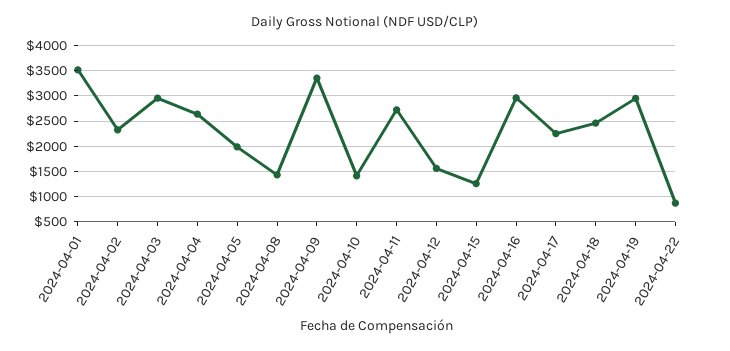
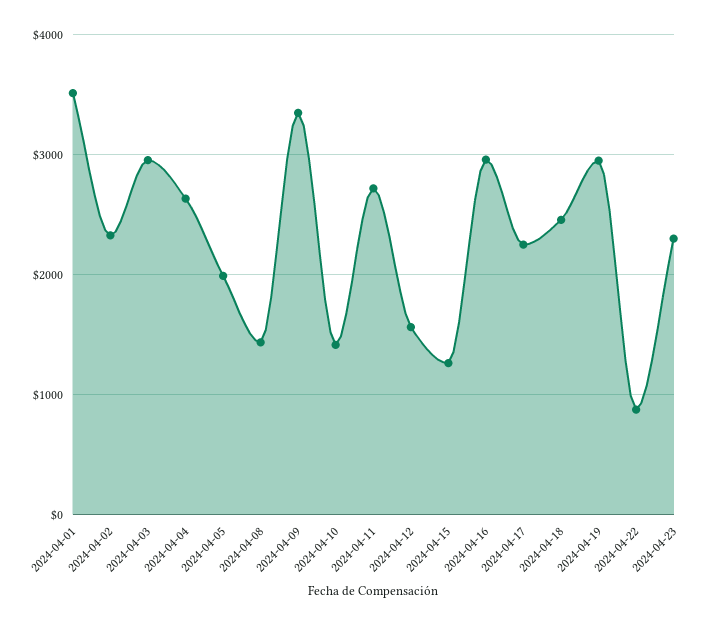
2024-04-23: none -> 2300

